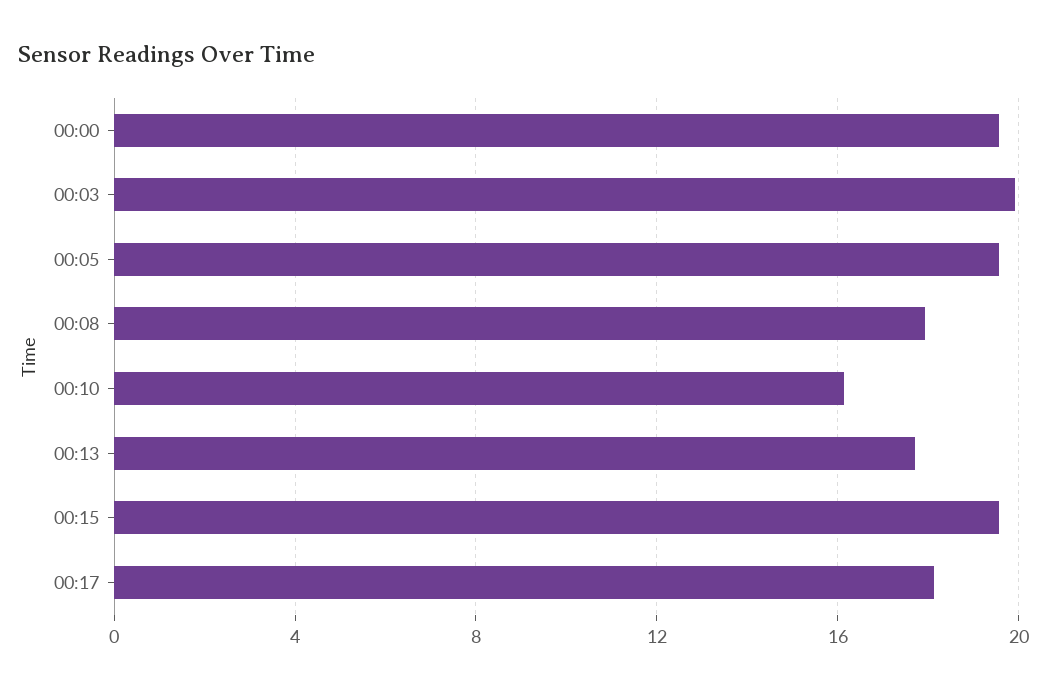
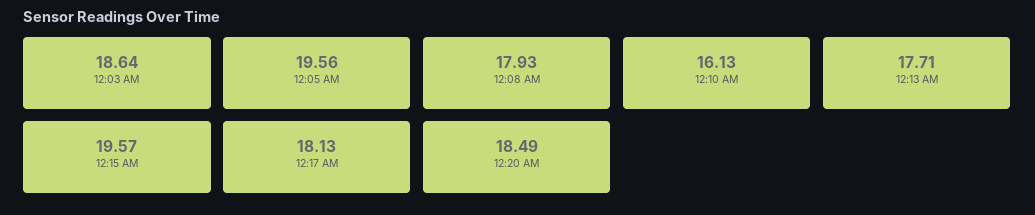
00:00: 19.5 -> none
00:03: 20 -> 18.64
12:20 AM: none -> 18.49

